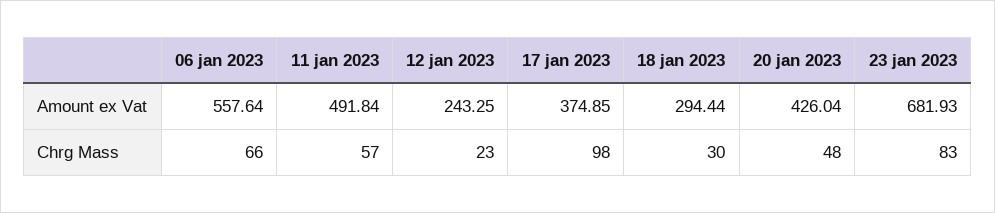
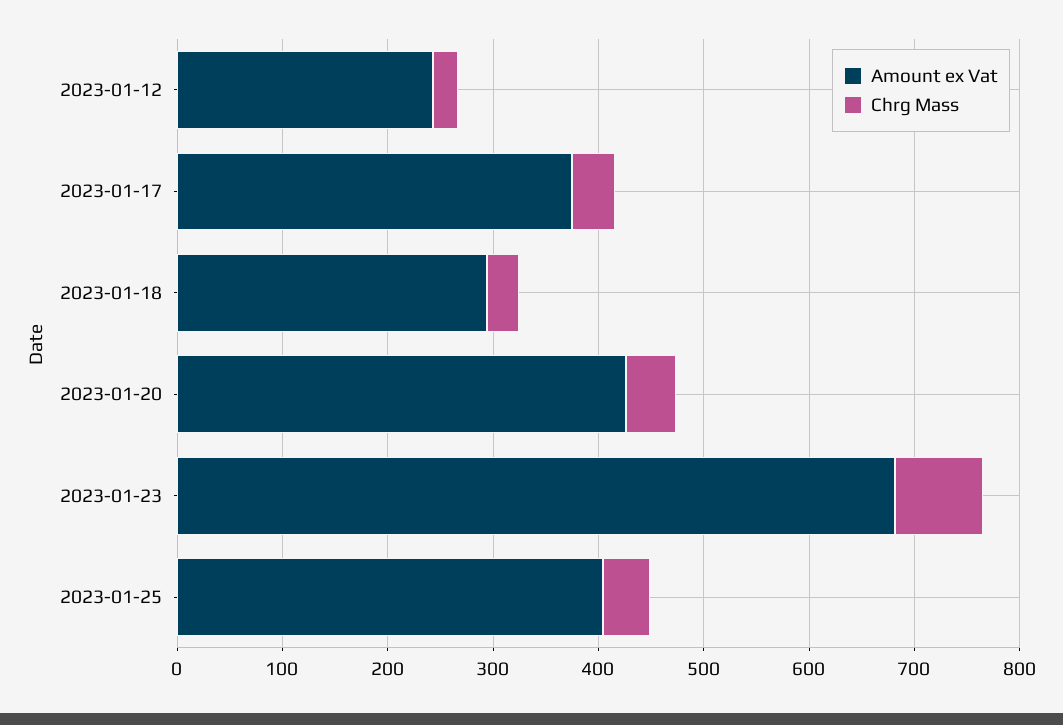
Amount ex Vat, 06 jan 2023: 557.64 -> none
Amount ex Vat, 11 jan 2023: 491.84 -> none
Chrg Mass, 06 jan 2023: 66 -> none
Chrg Mass, 11 jan 2023: 57 -> none
Chrg Mass, 17 jan 2023: 98 -> 40
Amount ex Vat, 2023-01-25: none -> 400
Chrg Mass, 2023-01-25: none -> 40

